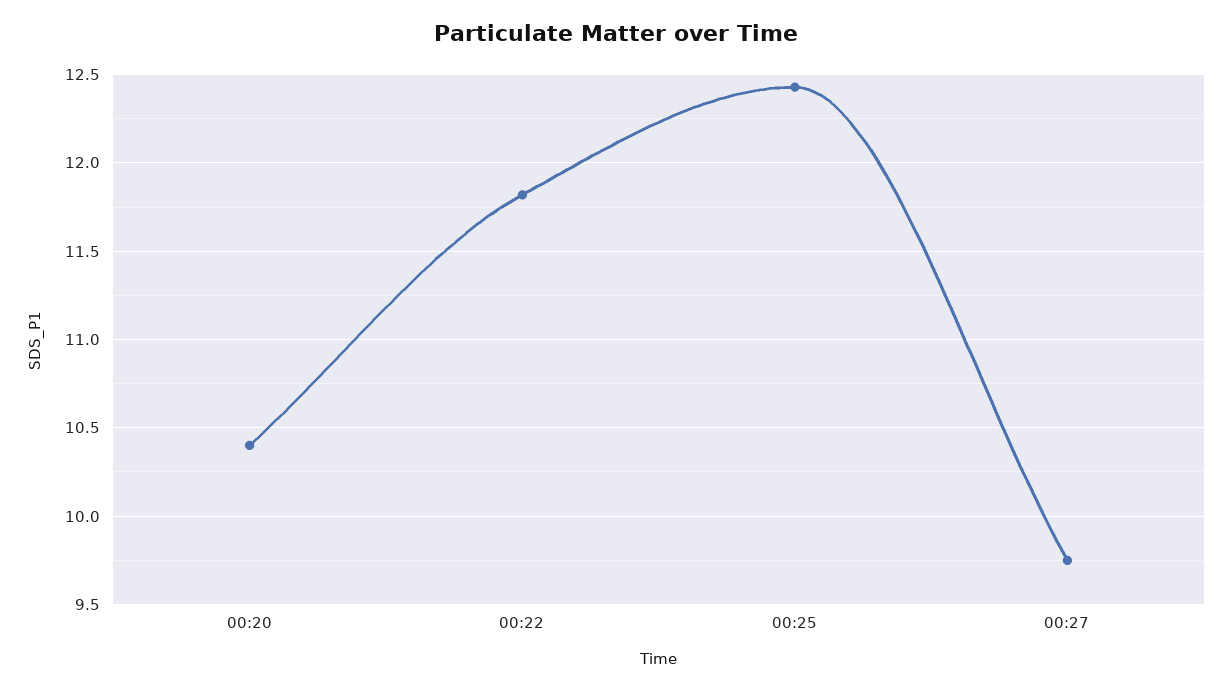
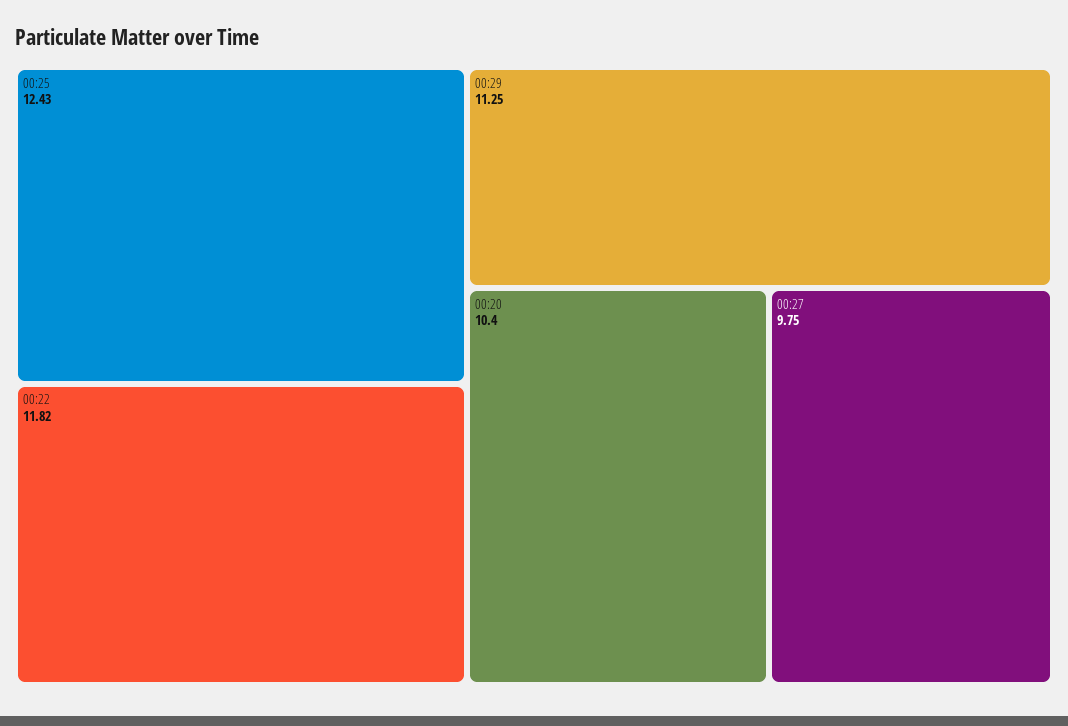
00:29: none -> 11.25

